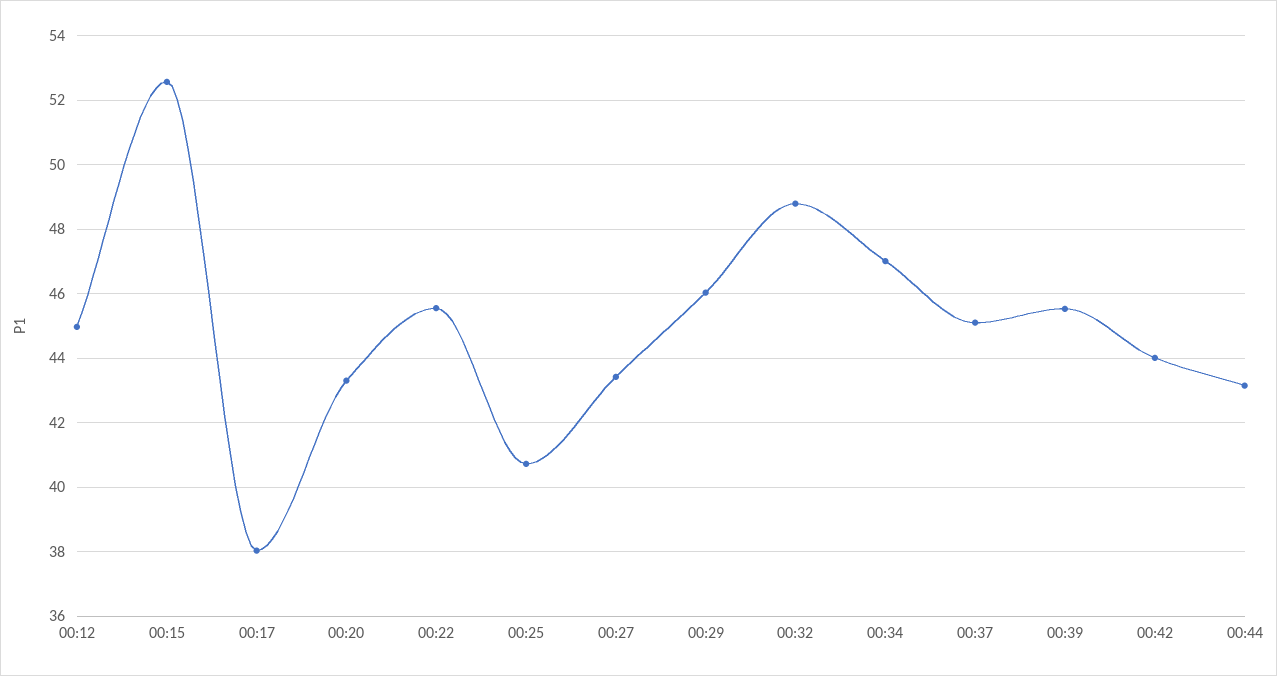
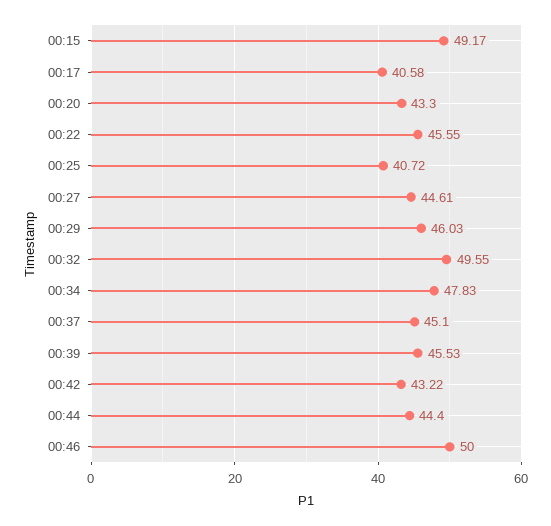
00:12: 45 -> none
00:15: 52.6 -> 49.17
00:17: 38 -> 40.58
00:27: 43.4 -> 44.61
00:32: 48.8 -> 49.55
00:34: 47 -> 47.83
00:42: 44 -> 43.22
00:44: 43.2 -> 44.4
00:46: none -> 50

